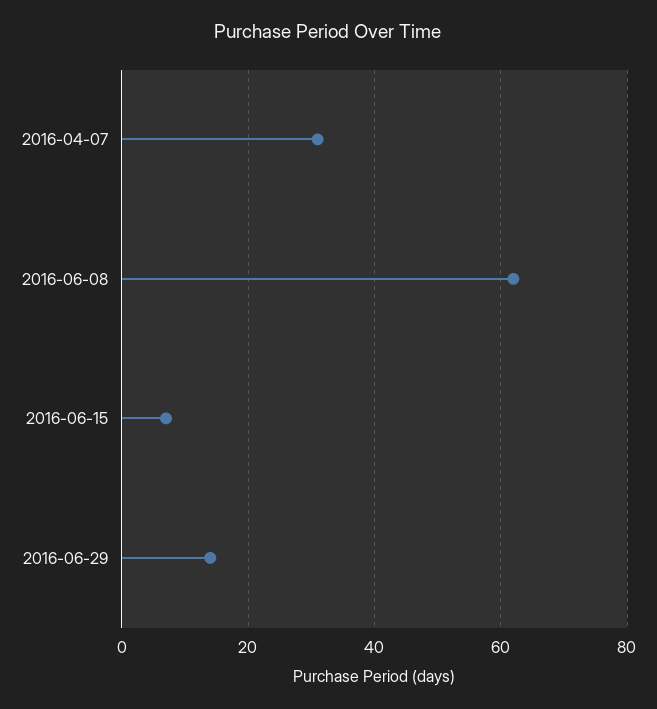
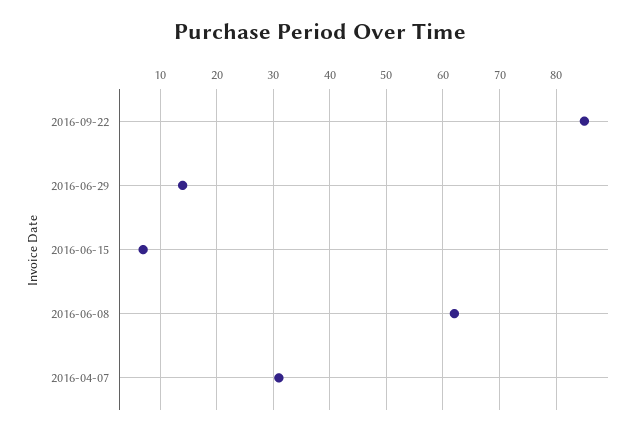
2016-09-22: none -> 85

